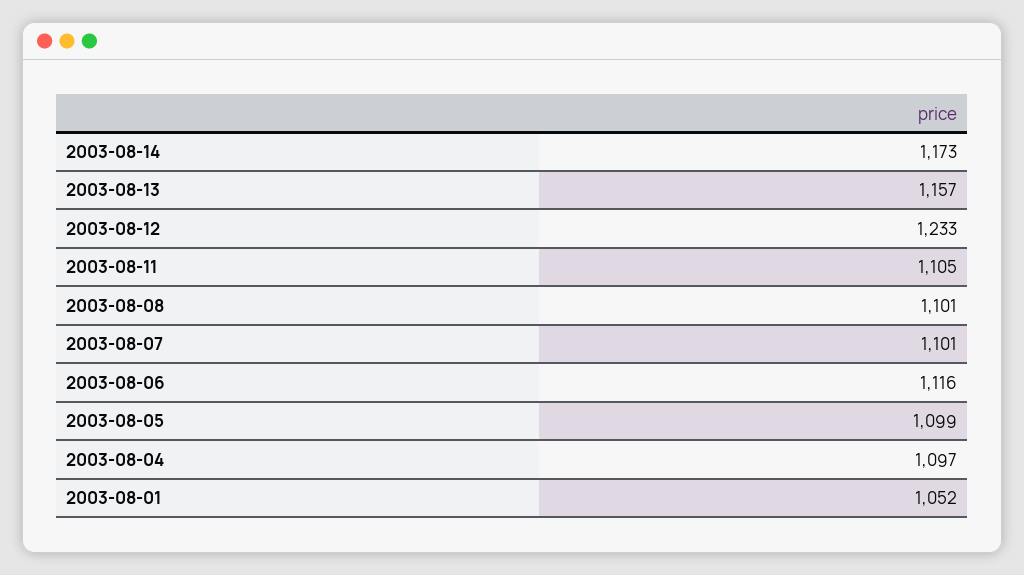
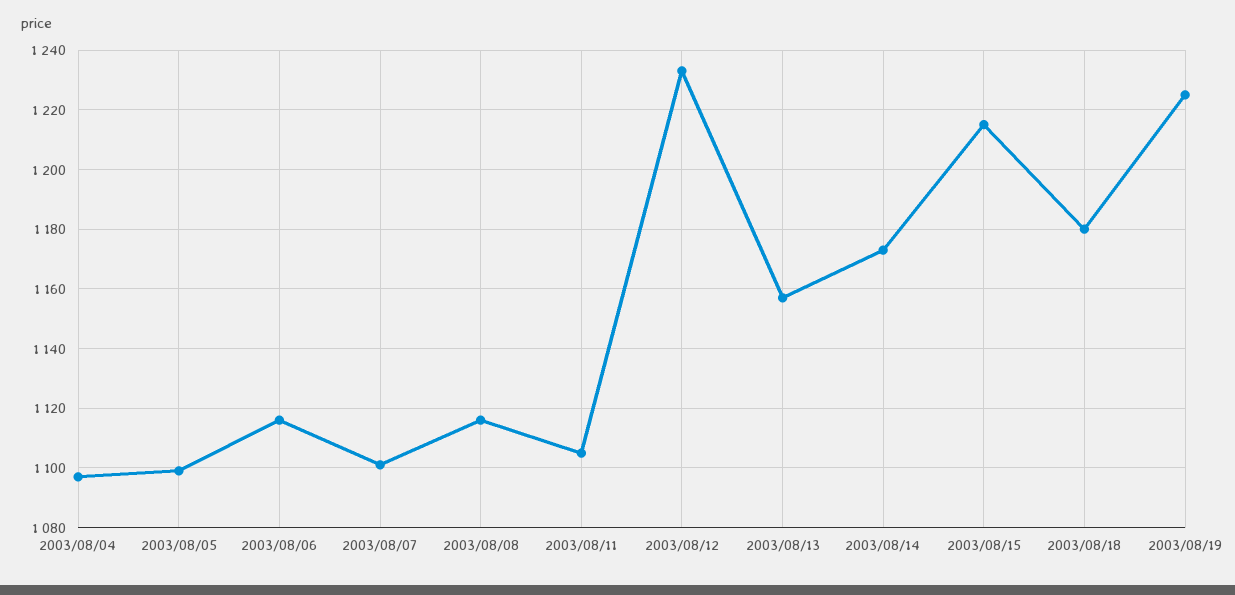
2003-08-08: 1101 -> 1115
2003-08-01: 1052 -> none
2003/08/15: none -> 1215
2003/08/18: none -> 1180
2003/08/19: none -> 1225

